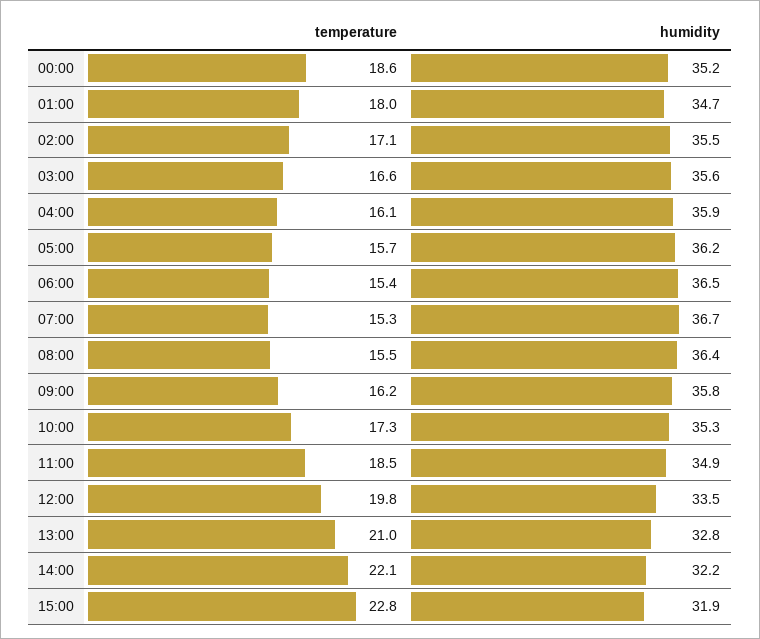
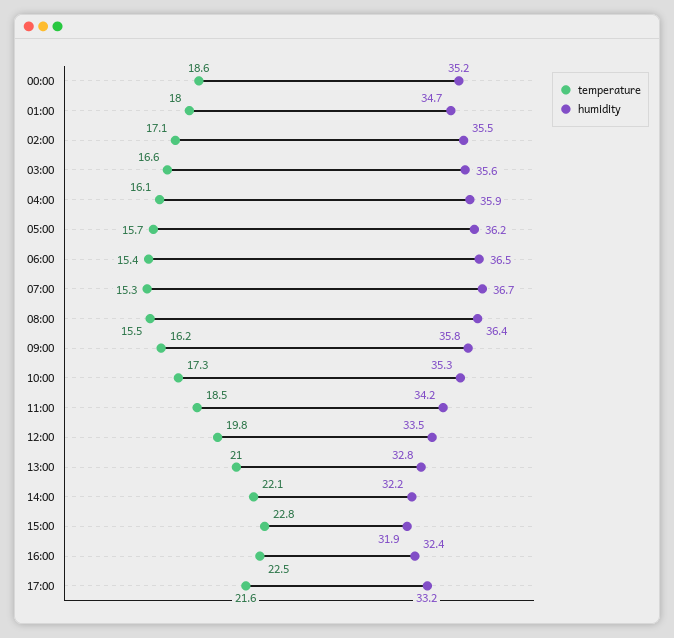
humidity, 11:00: 34.9 -> 34.2
temperature, 16:00: none -> 22.5
humidity, 16:00: none -> 32.4
temperature, 17:00: none -> 21.6
humidity, 17:00: none -> 33.2

